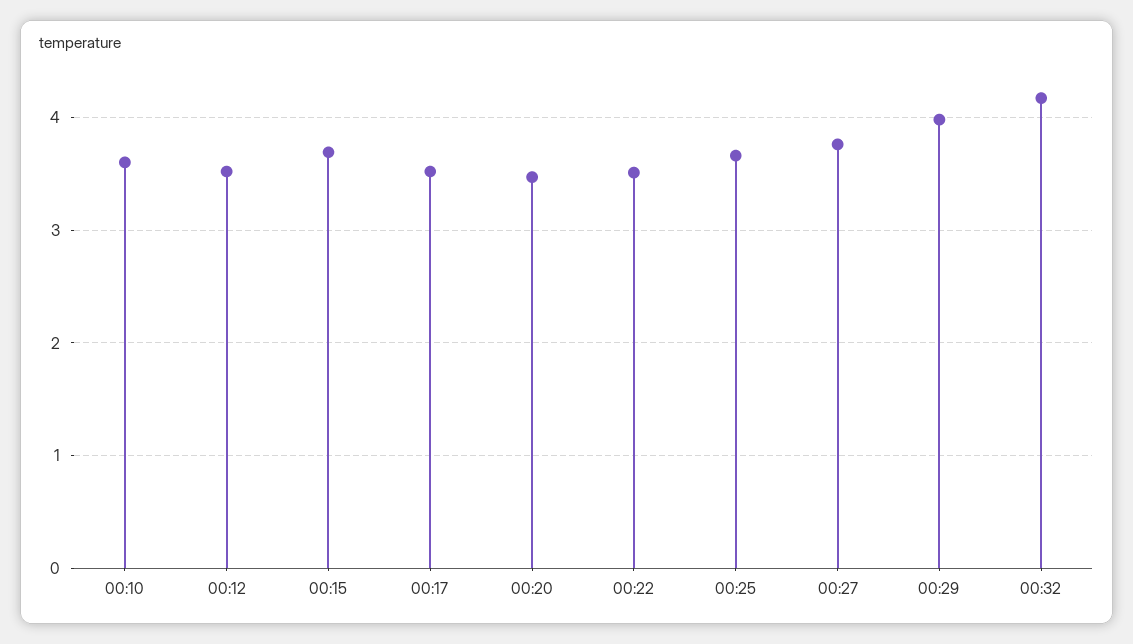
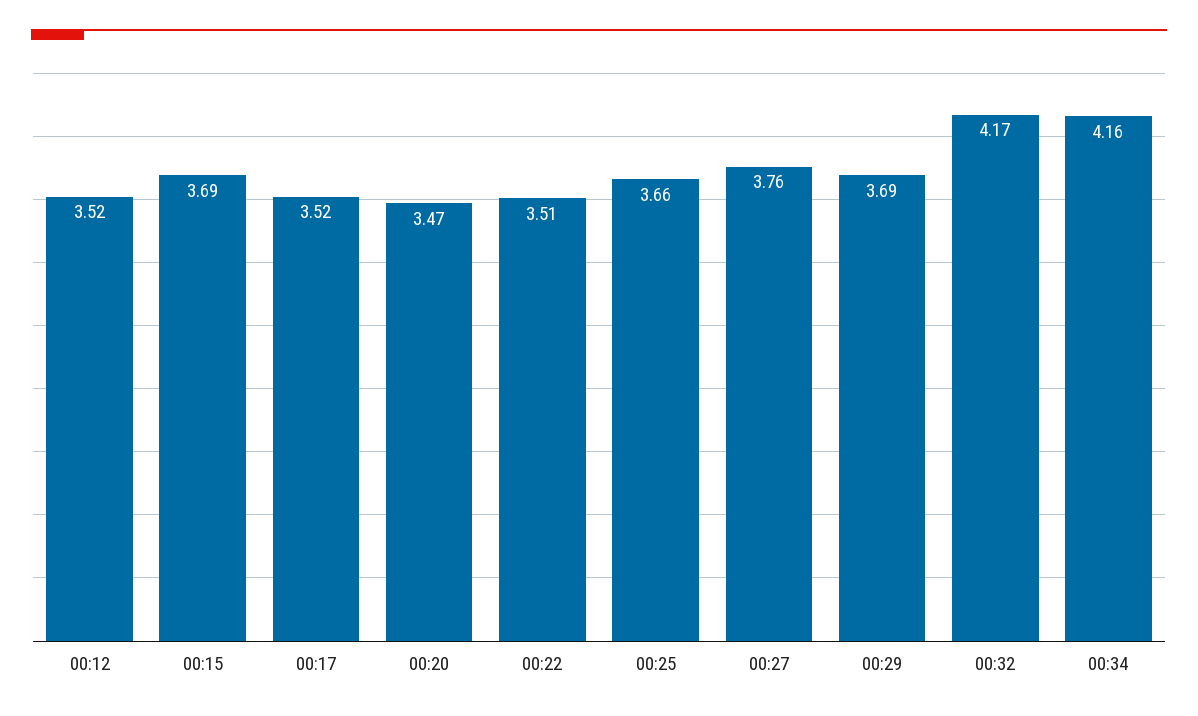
00:10: 3.6 -> none
00:29: 4 -> 3.69
00:34: none -> 4.16

